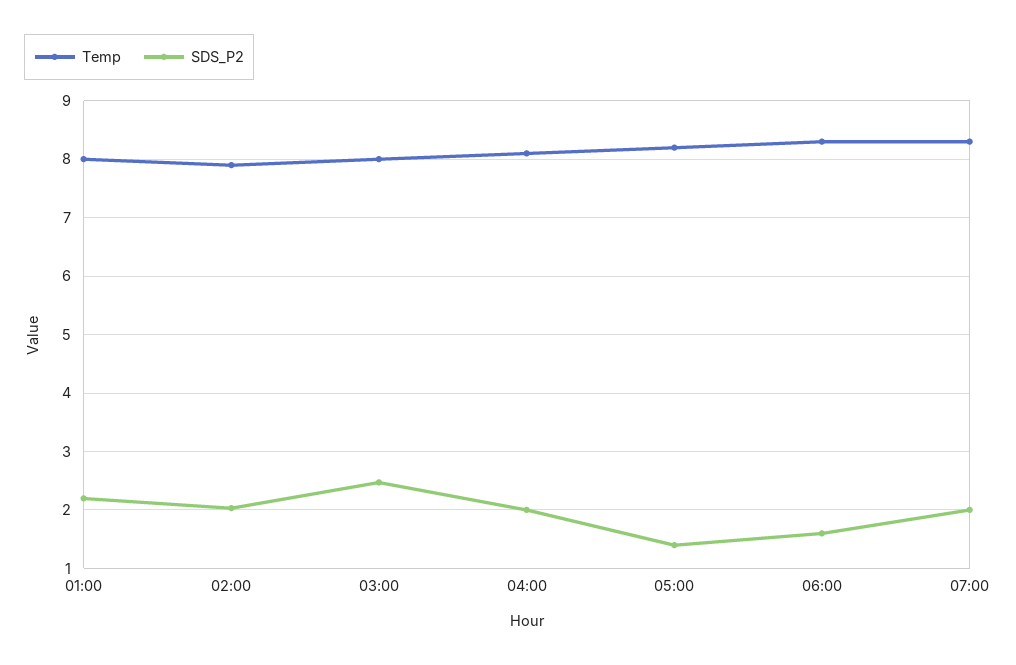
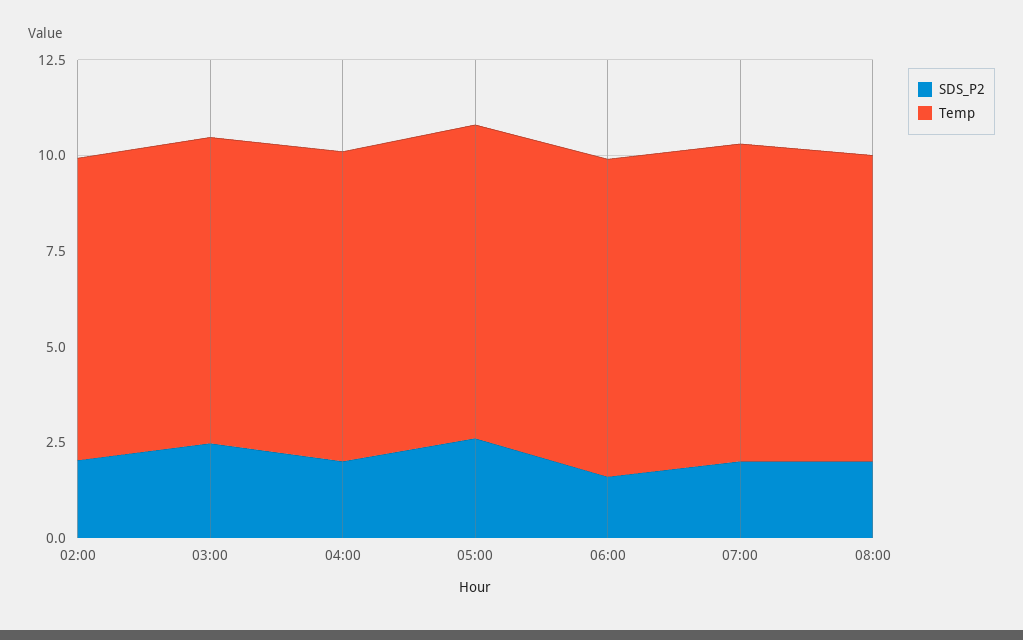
Temp, 01:00: 8 -> none
SDS_P2, 01:00: 2.2 -> none
SDS_P2, 05:00: 1.4 -> 2.5
SDS_P2, 08:00: none -> 2
Temp, 08:00: none -> 8

